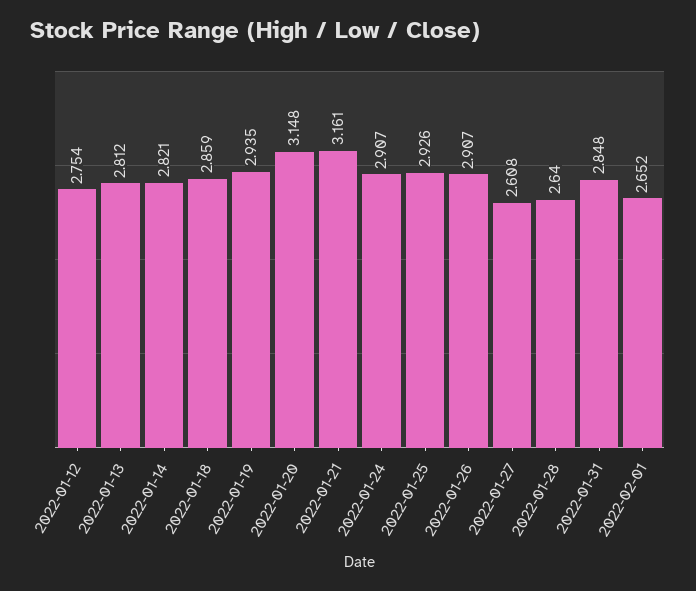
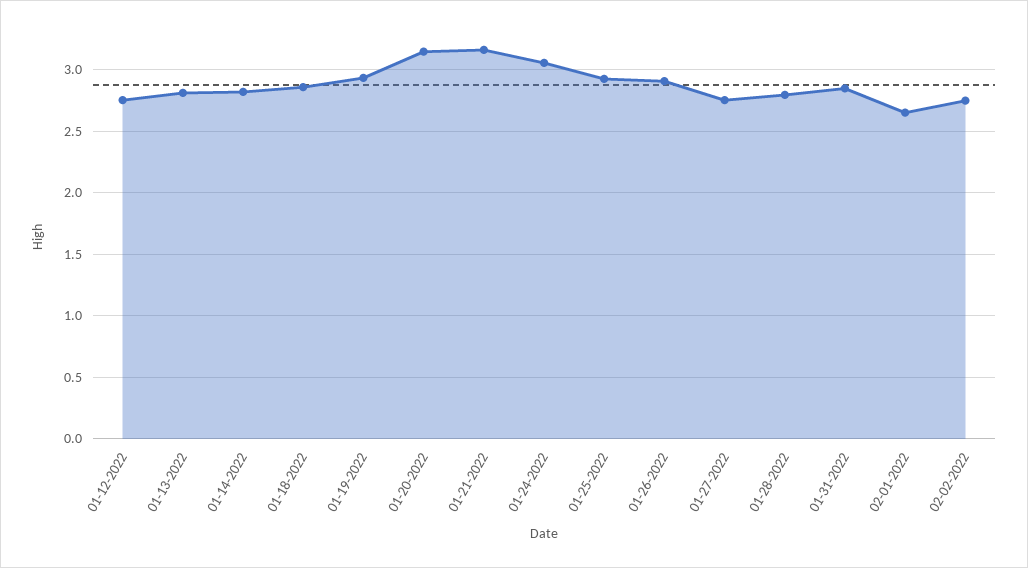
2022-01-24: 2.907 -> 3.05
2022-01-27: 2.608 -> 2.75
2022-01-28: 2.64 -> 2.8
02-02-2022: none -> 2.75

